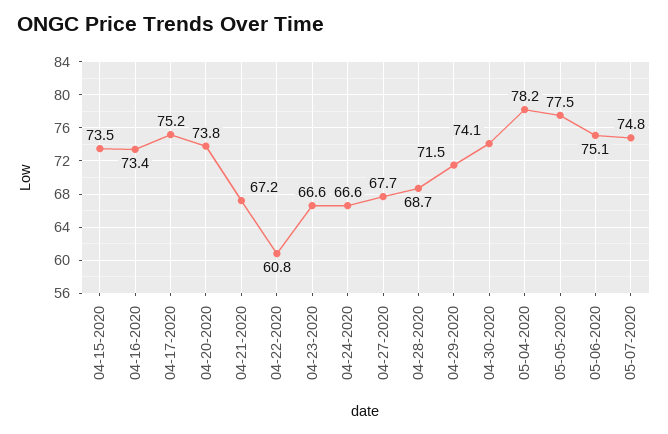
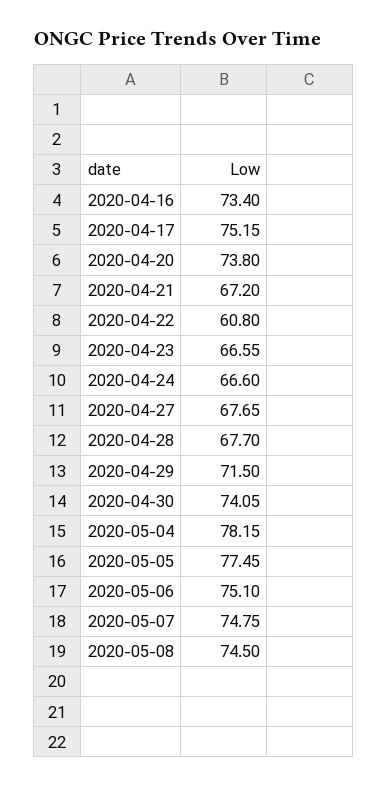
04-15-2020: 73.5 -> none
04-28-2020: 68.7 -> 67.7
2020-05-08: none -> 74.5

